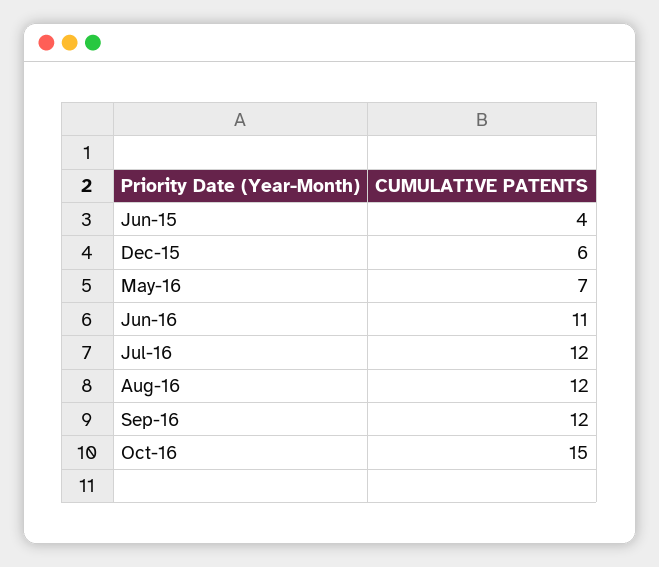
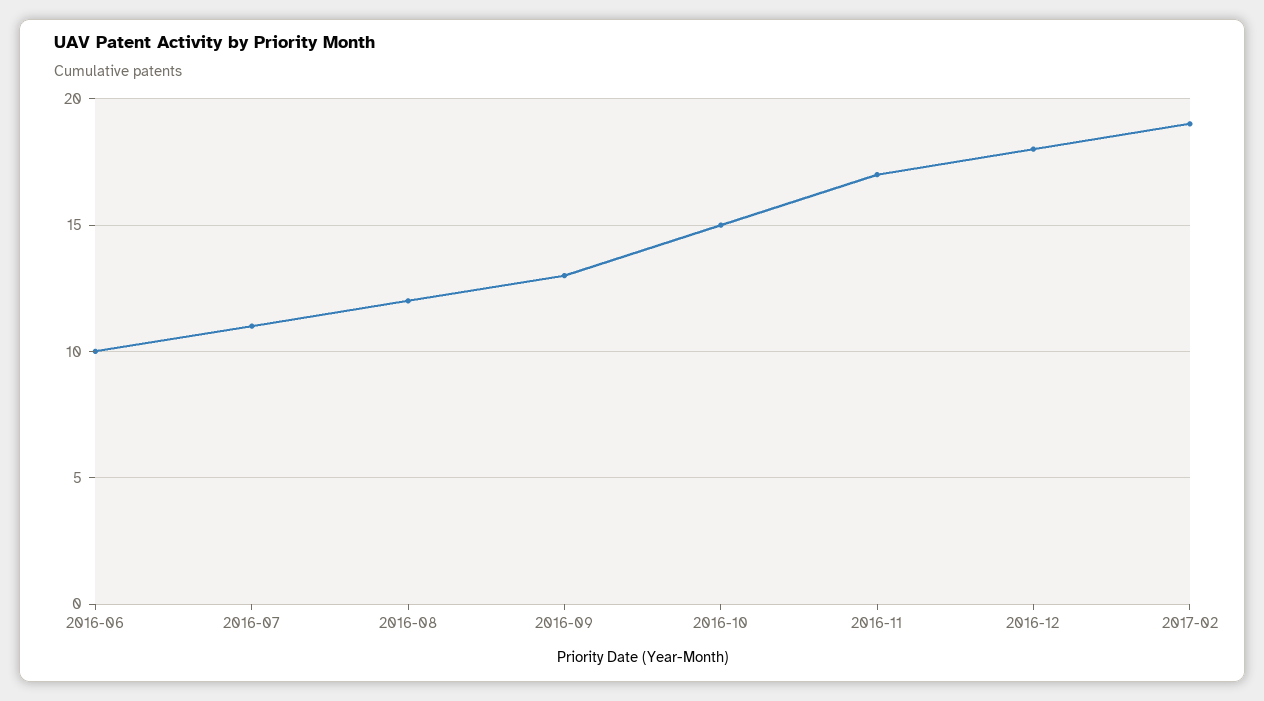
Jun-15: 4 -> none
Dec-15: 6 -> none
May-16: 7 -> none
Jun-16: 11 -> 10
Jul-16: 12 -> 11
Sep-16: 12 -> 13
2016-11: none -> 17
2016-12: none -> 18
2017-02: none -> 19

